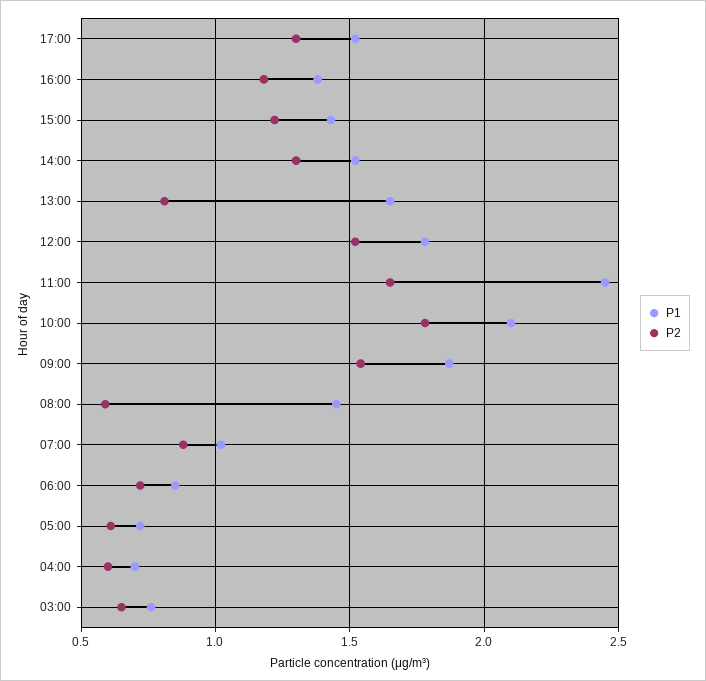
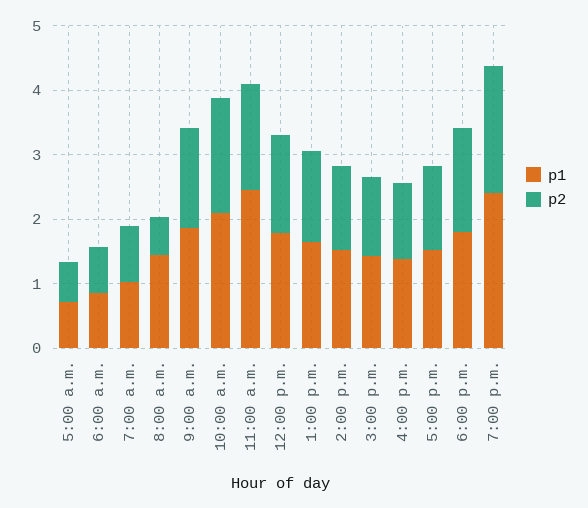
P2, 13:00: 0.8 -> 1.4
P1, 04:00: 0.7 -> none
P2, 04:00: 0.6 -> none
P1, 03:00: 0.75 -> none
P2, 03:00: 0.65 -> none
P1, 6:00 p.m.: none -> 1.8
P2, 6:00 p.m.: none -> 1.6
P1, 7:00 p.m.: none -> 2.4
P2, 7:00 p.m.: none -> 2

